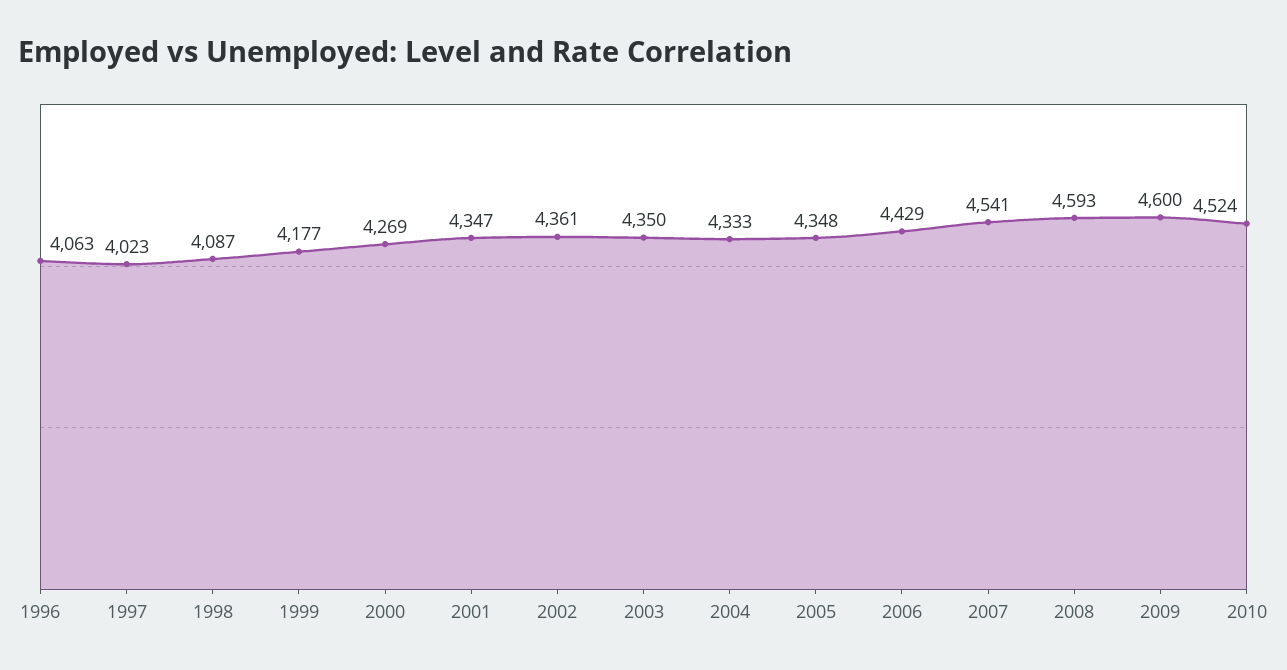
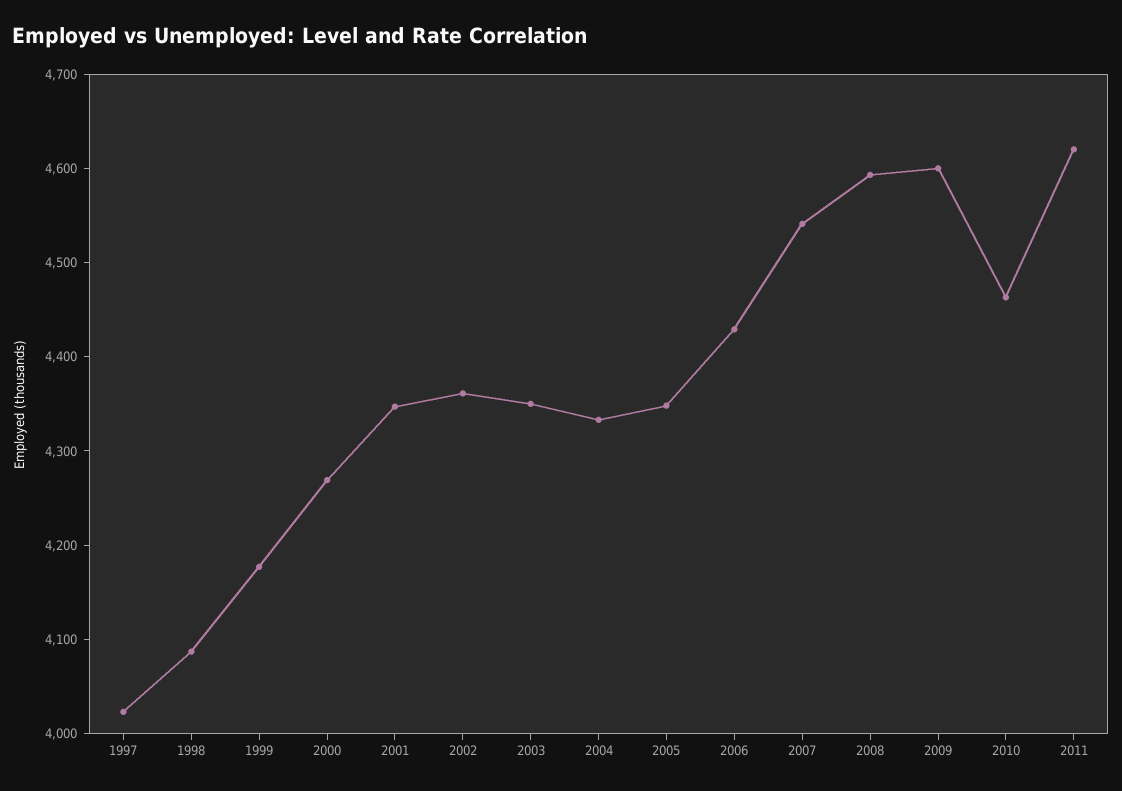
1996: 4063 -> none
2010: 4524 -> 4460
2011: none -> 4620

